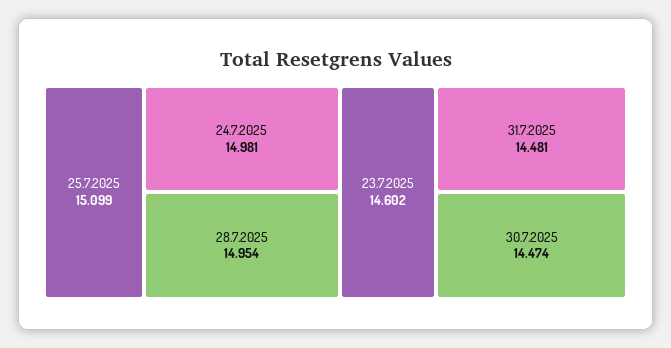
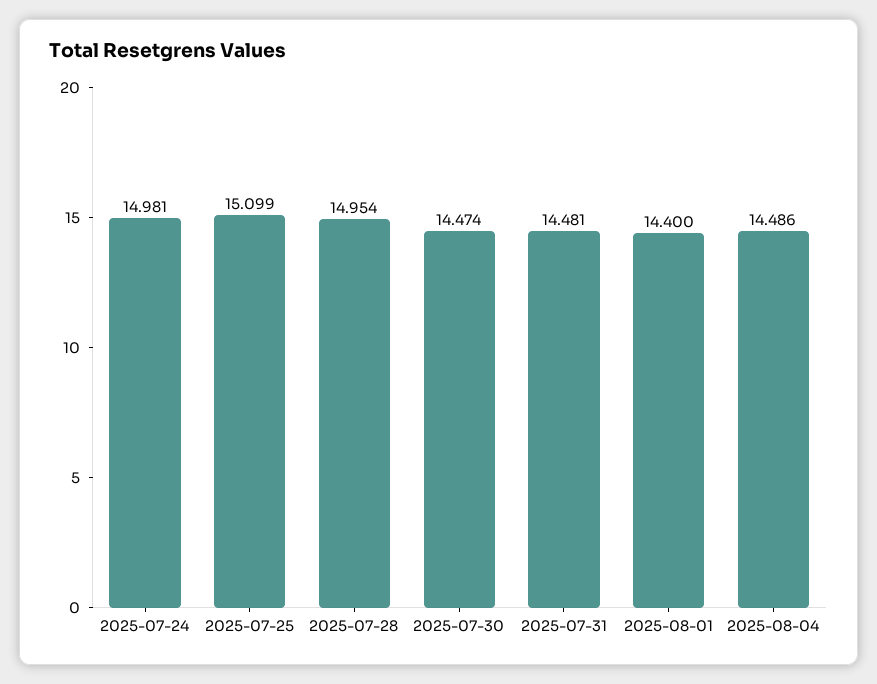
23.7.2025: 14.602 -> none
2025-08-01: none -> 14.4
2025-08-04: none -> 14.486

